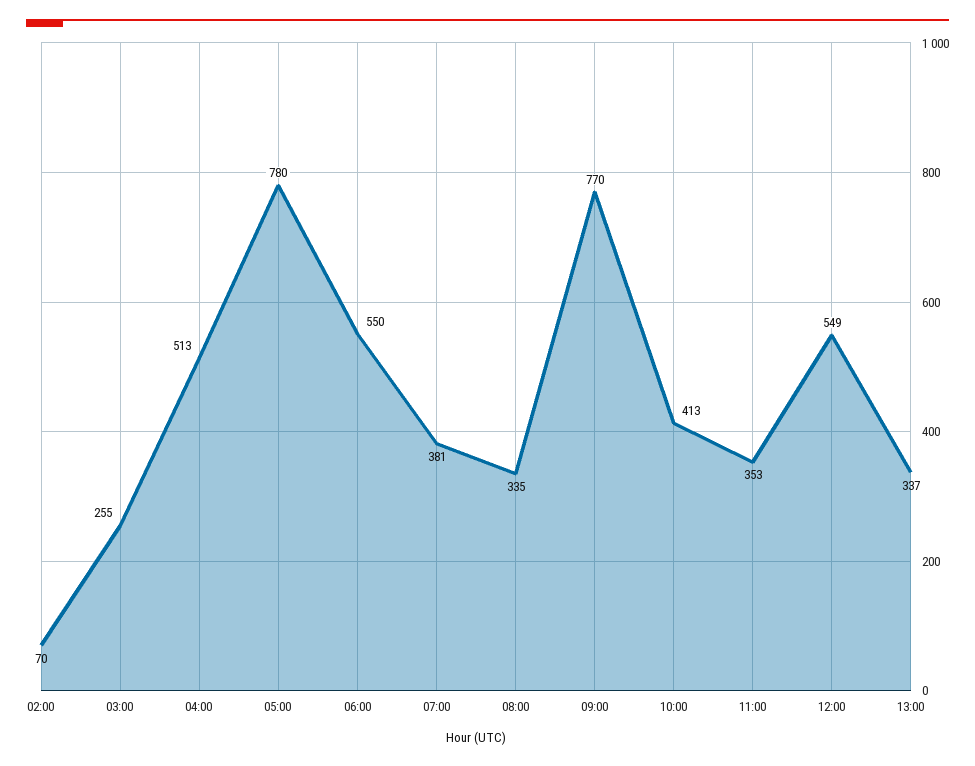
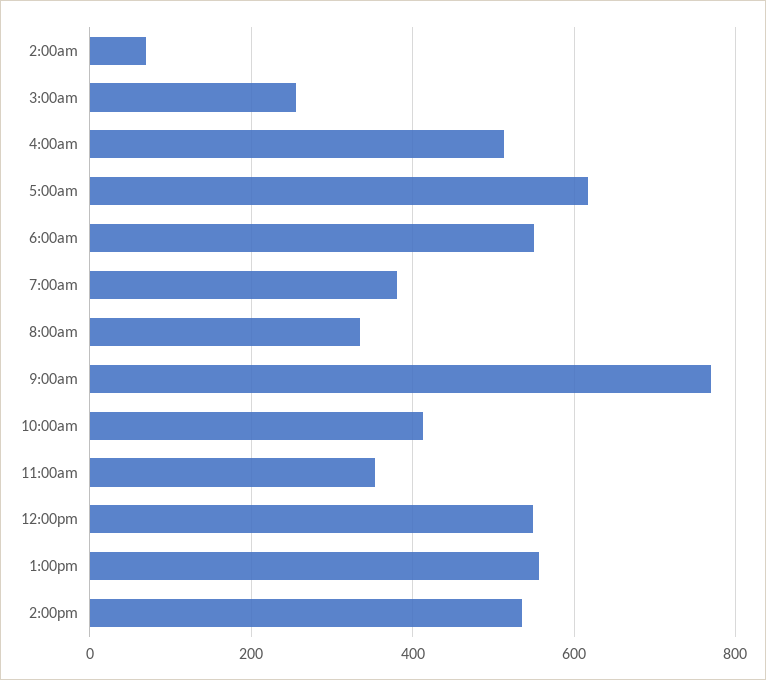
05:00: 780 -> 620
13:00: 337 -> 560
2:00pm: none -> 540

